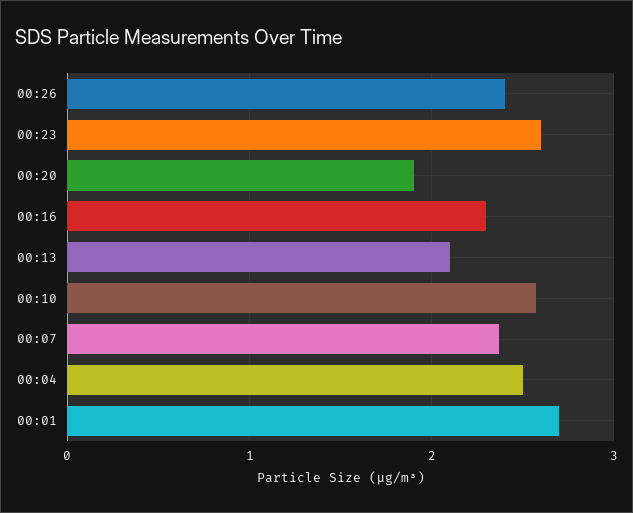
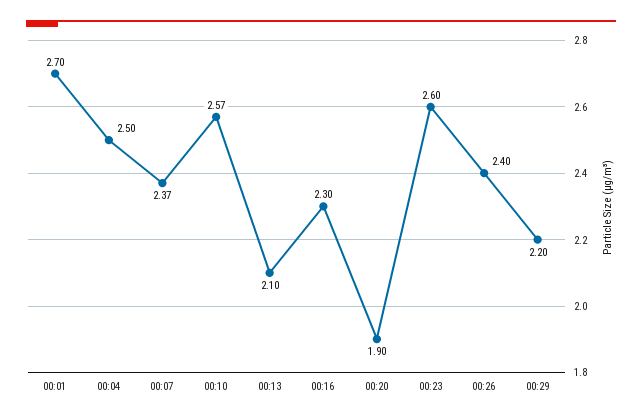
00:29: none -> 2.2

